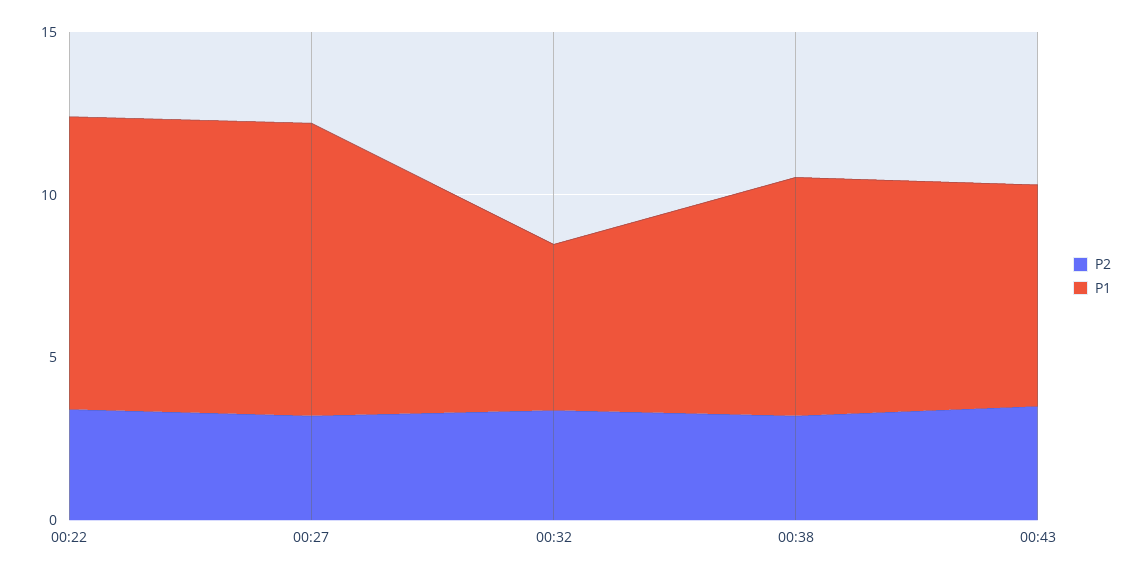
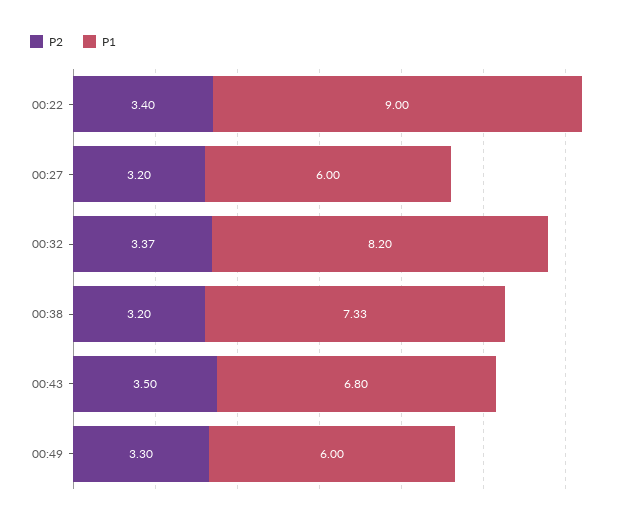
P1, 00:27: 9 -> 6
P1, 00:32: 5 -> 8.2
P2, 00:49: none -> 3.3
P1, 00:49: none -> 6

